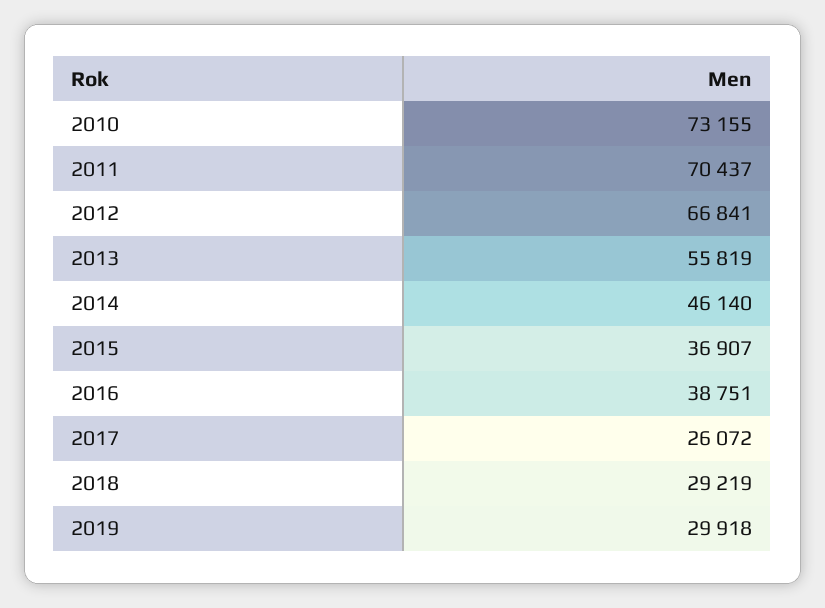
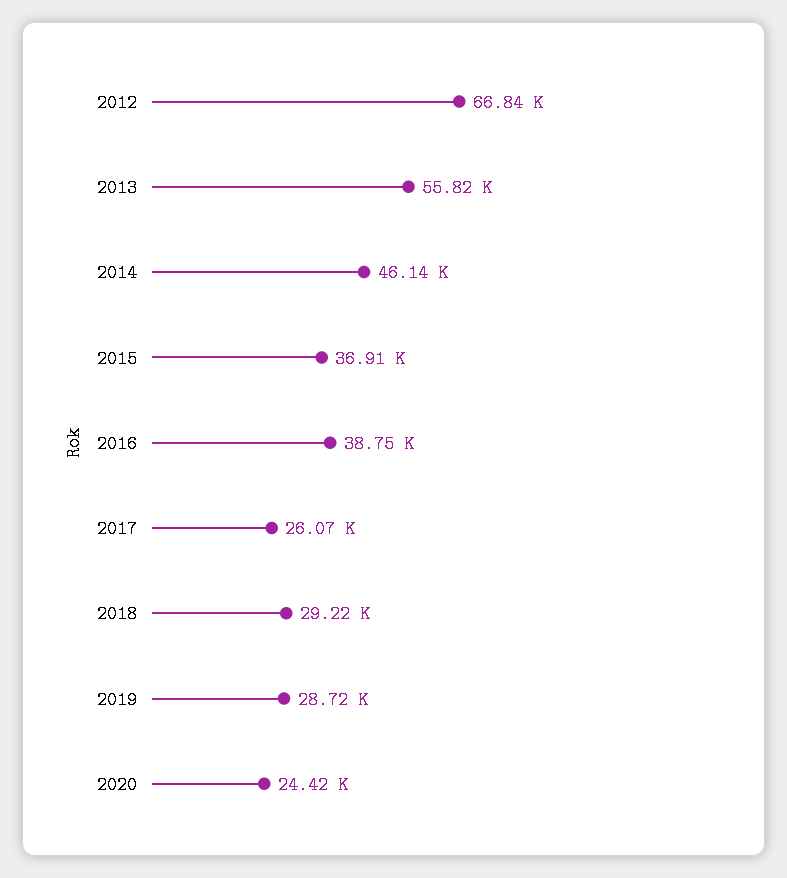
2010: 73155 -> none
2011: 70437 -> none
2019: 29918 -> 28720
2020: none -> 24420

